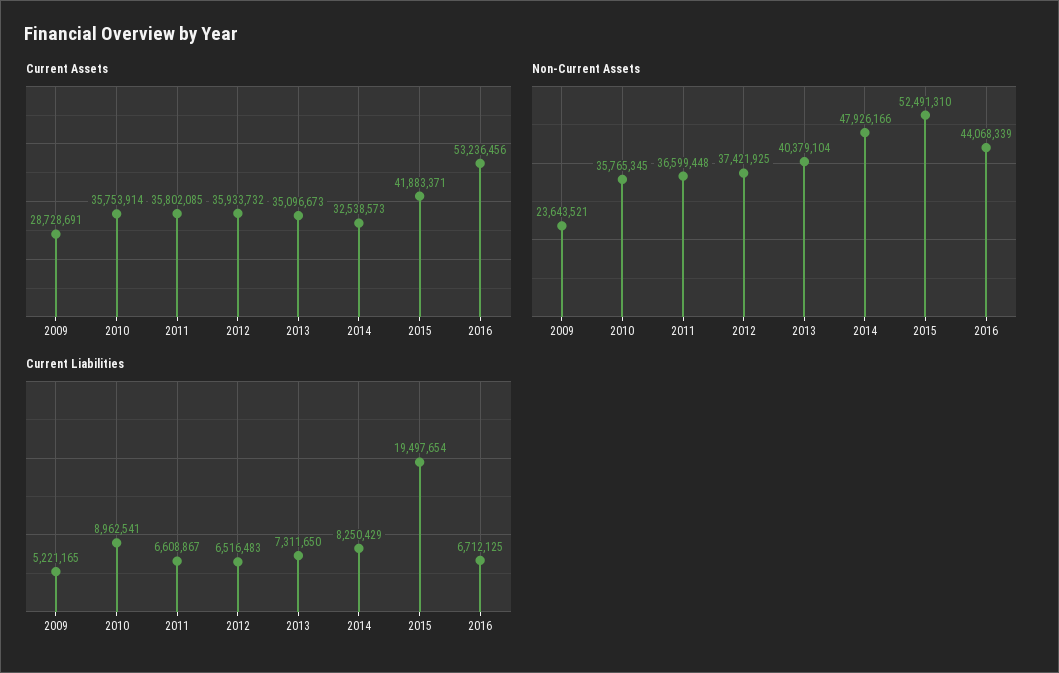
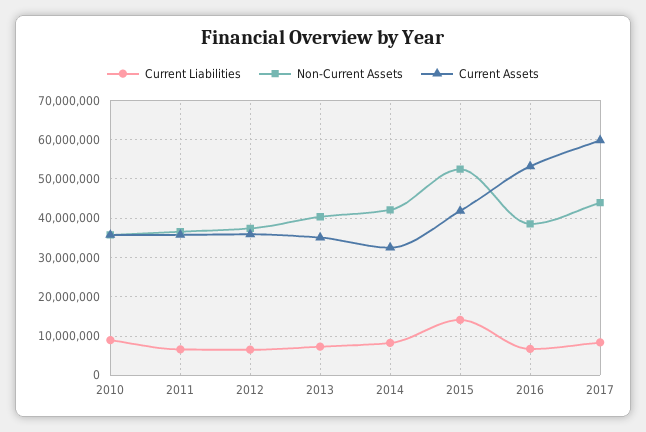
Current Assets, 2009: 28728691 -> none
Non-Current Assets, 2009: 23643521 -> none
Non-Current Assets, 2014: 47926166 -> 42000000
Non-Current Assets, 2016: 44068339 -> 38000000
Current Liabilities, 2009: 5221165 -> none
Current Liabilities, 2015: 19497654 -> 14000000
Current Liabilities, 2017: none -> 8000000
Non-Current Assets, 2017: none -> 44000000
Current Assets, 2017: none -> 60000000

